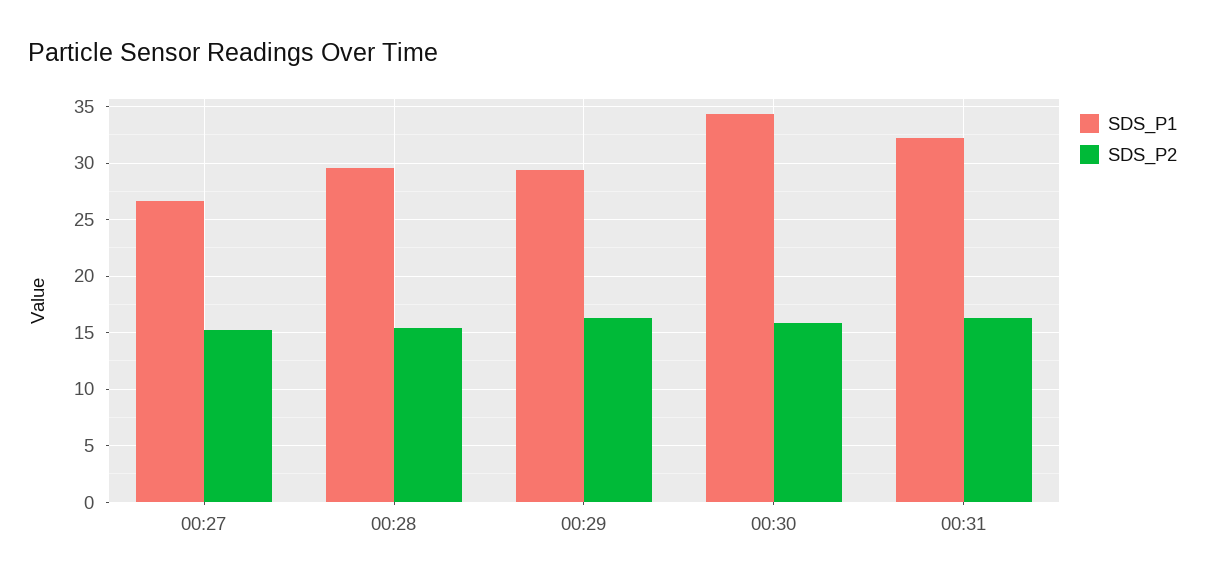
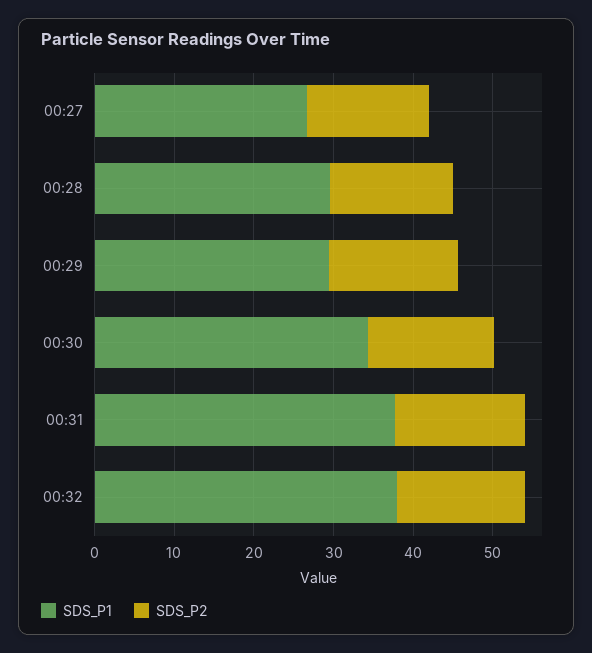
SDS_P1, 00:31: 32 -> 38
SDS_P1, 00:32: none -> 38
SDS_P2, 00:32: none -> 16

